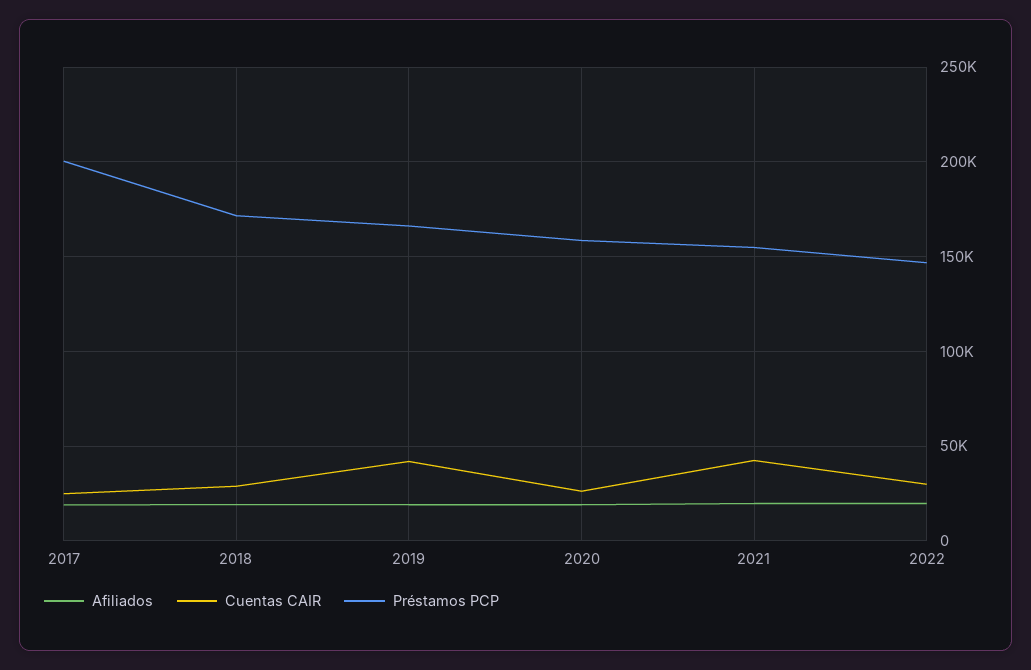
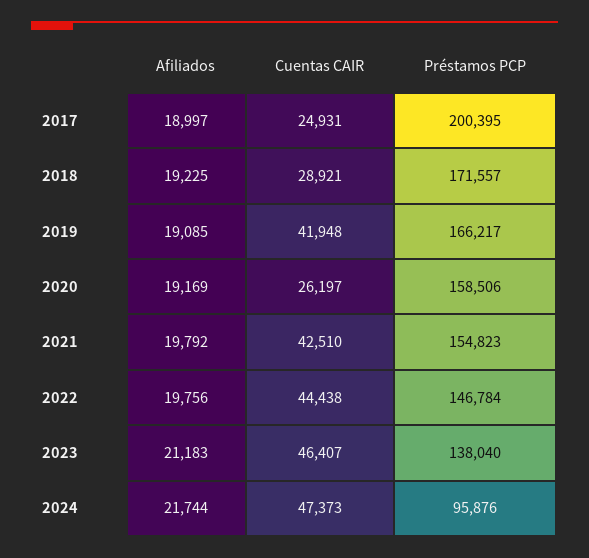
Cuentas CAIR, 2022: 30000 -> 44438
Afiliados, 2023: none -> 21183
Cuentas CAIR, 2023: none -> 46407
Préstamos PCP, 2023: none -> 138040
Afiliados, 2024: none -> 21744
Cuentas CAIR, 2024: none -> 47373
Préstamos PCP, 2024: none -> 95876

